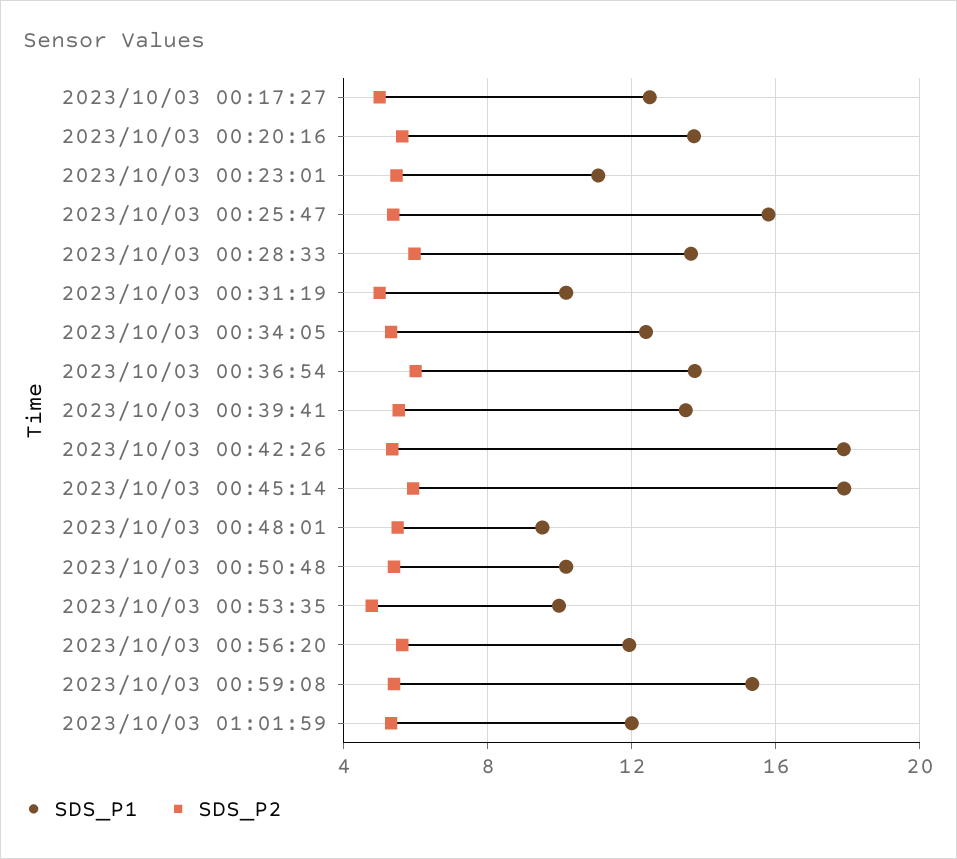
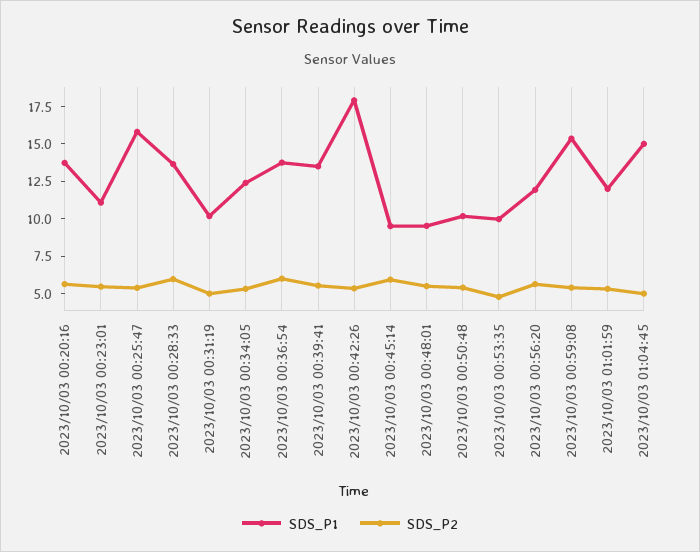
SDS_P1, 2023/10/03 00:17:27: 12.5 -> none
SDS_P2, 2023/10/03 00:17:27: 5 -> none
SDS_P1, 2023/10/03 00:45:14: 18 -> 10
SDS_P1, 2023/10/03 01:04:45: none -> 15
SDS_P2, 2023/10/03 01:04:45: none -> 5

